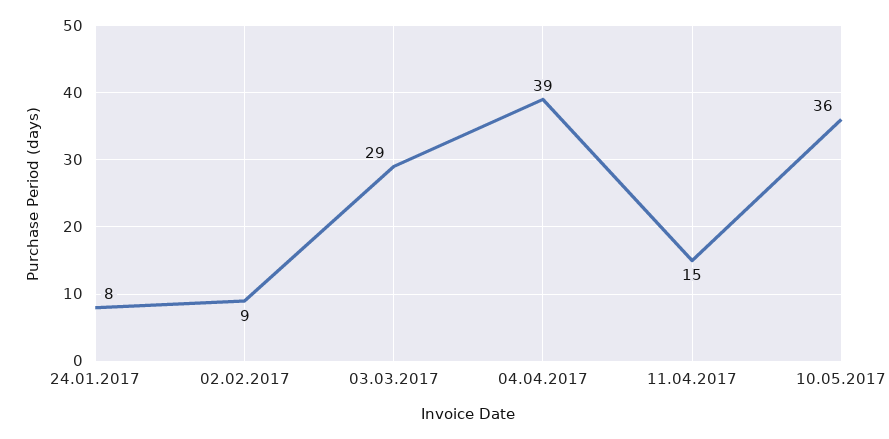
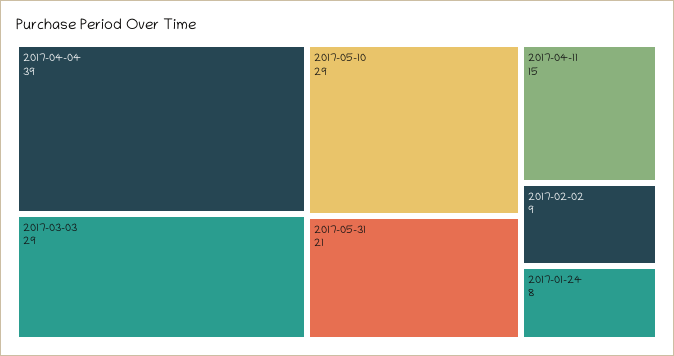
10.05.2017: 36 -> 29
2017-05-31: none -> 21

